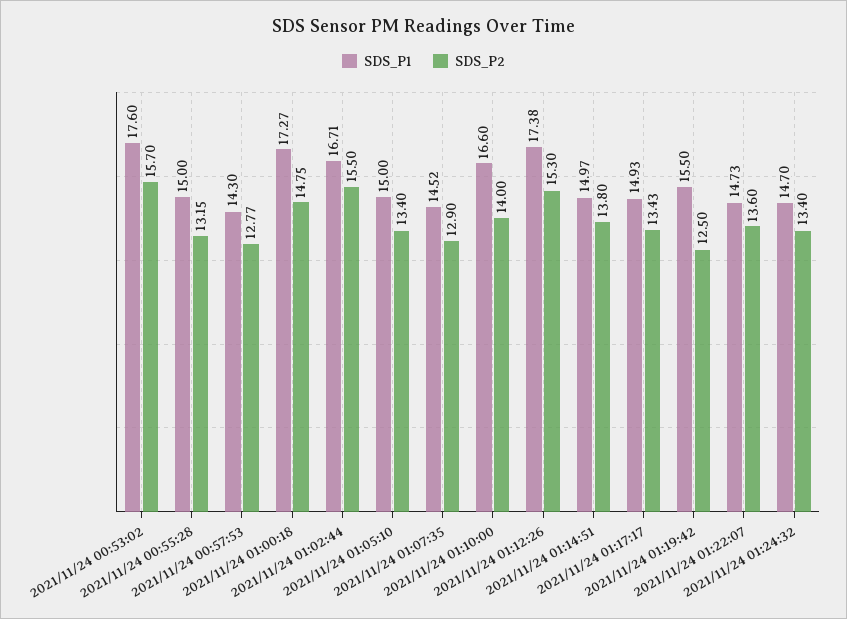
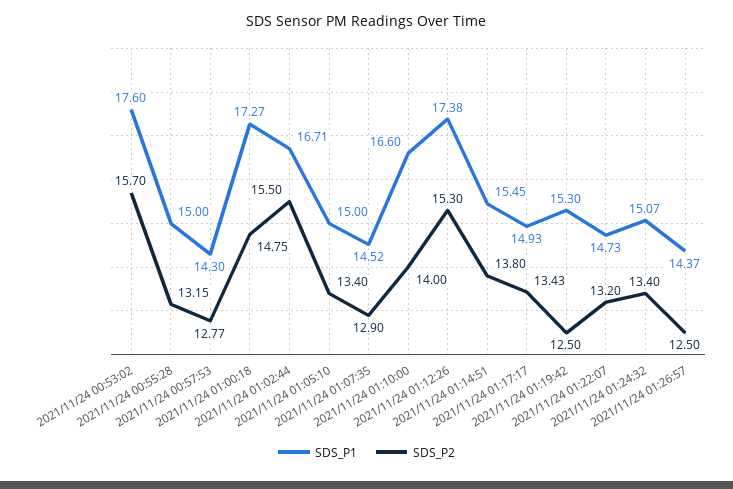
SDS_P1, 2021/11/24 01:14:51: 14.97 -> 15.45
SDS_P1, 2021/11/24 01:19:42: 15.5 -> 15.3
SDS_P2, 2021/11/24 01:22:07: 13.6 -> 13.2
SDS_P1, 2021/11/24 01:24:32: 14.7 -> 15.07
SDS_P1, 2021/11/24 01:26:57: none -> 14.37
SDS_P2, 2021/11/24 01:26:57: none -> 12.5

